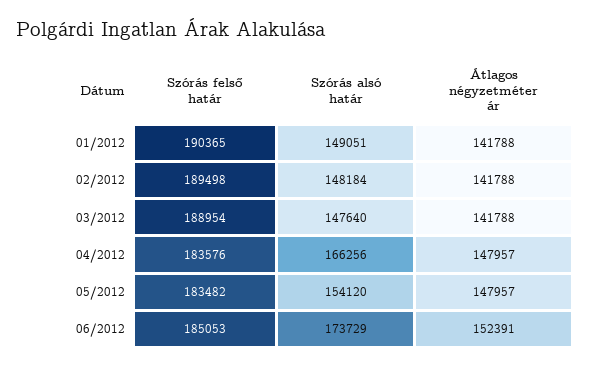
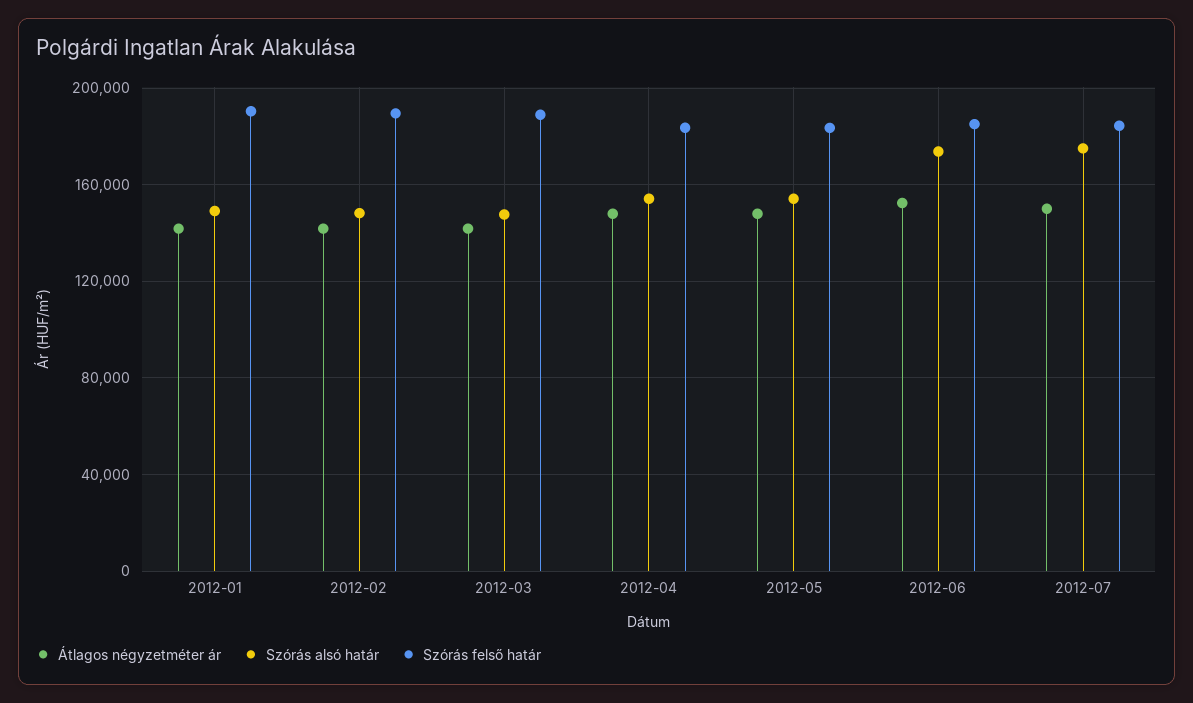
Szórás alsó határ, 04/2012: 166256 -> 155000
Átlagos négyzetméter ár, 2012-07: none -> 150000
Szórás alsó határ, 2012-07: none -> 175000
Szórás felső határ, 2012-07: none -> 185000

